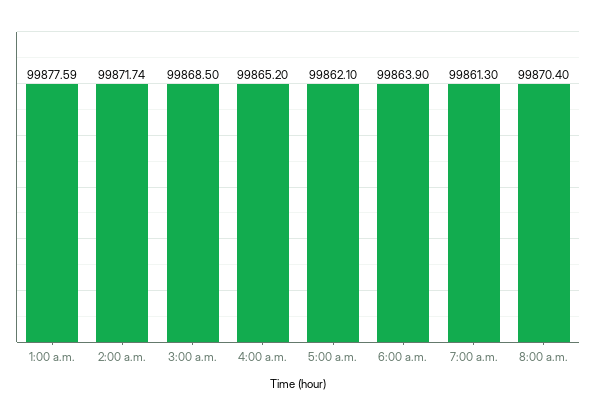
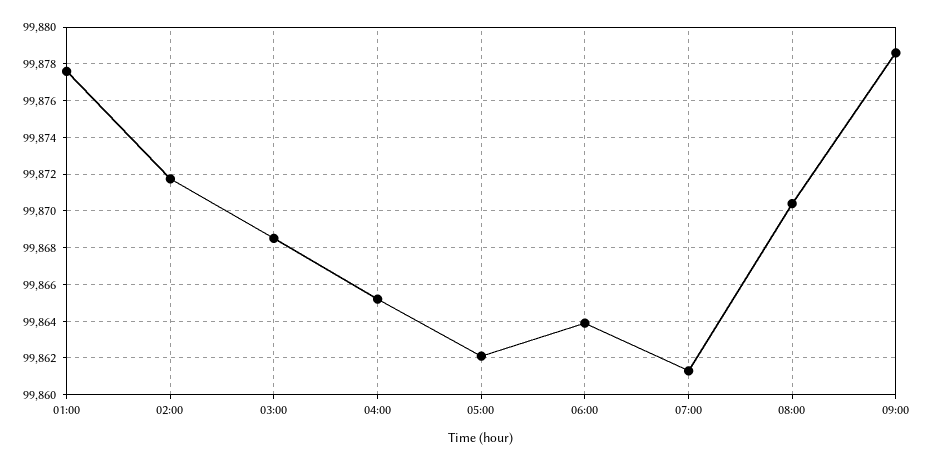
09:00: none -> 99878.5

